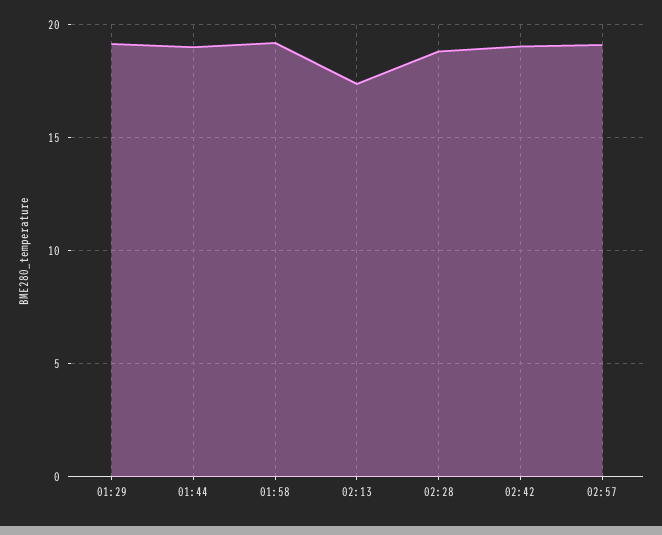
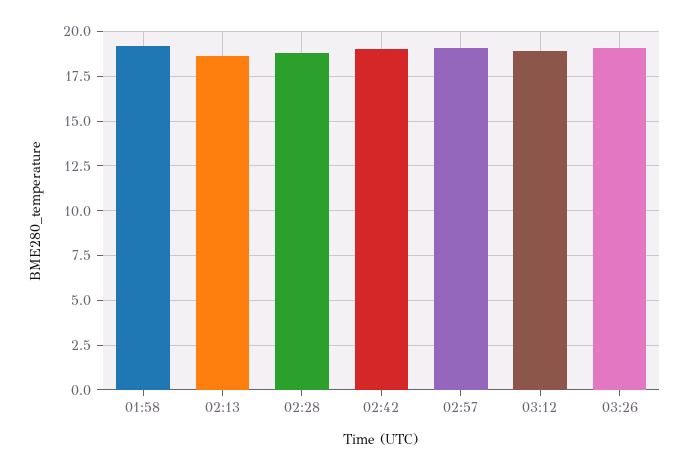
01:29: 19 -> none
01:44: 19 -> none
02:13: 17.5 -> 18.5
03:12: none -> 19
03:26: none -> 19

